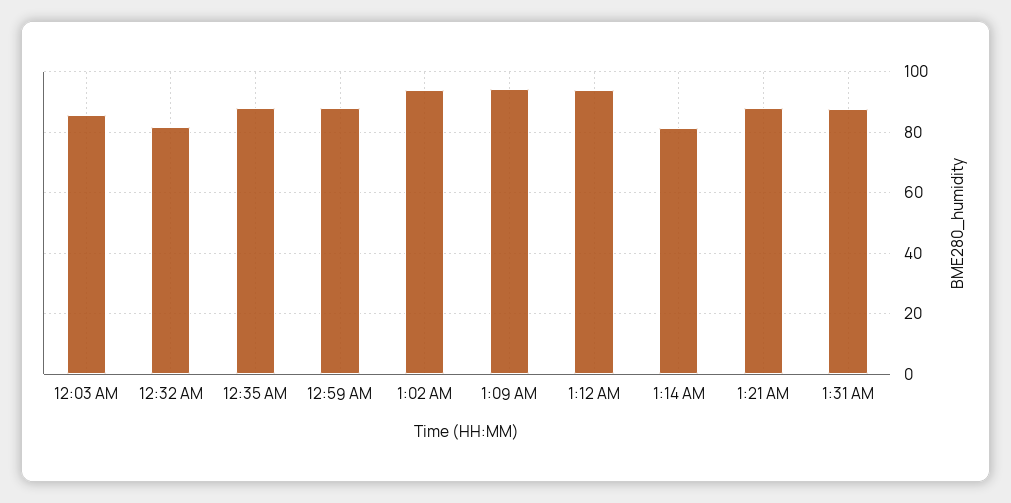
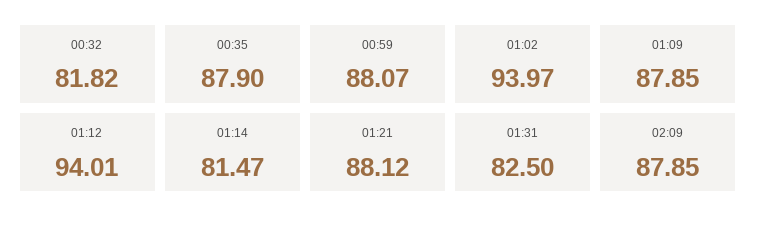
12:03 AM: 86 -> none
1:09 AM: 94 -> 87.85
1:31 AM: 88 -> 82.5
02:09: none -> 87.85

